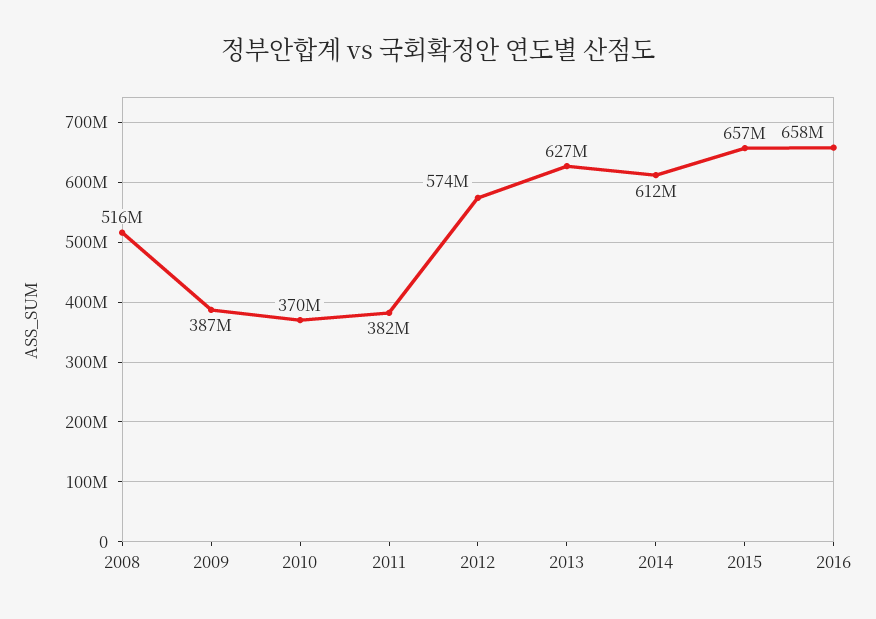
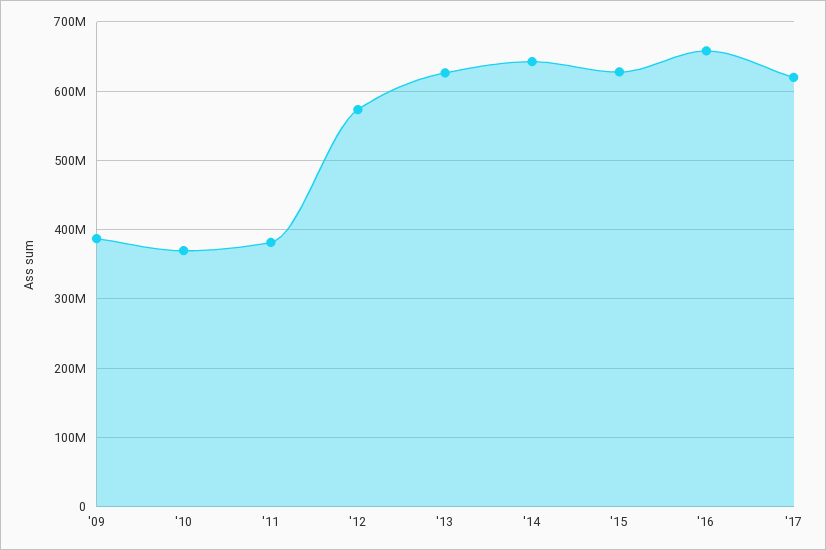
2008: 516000000 -> none
2014: 612000000 -> 640000000
2015: 657000000 -> 630000000
'17: none -> 620000000

